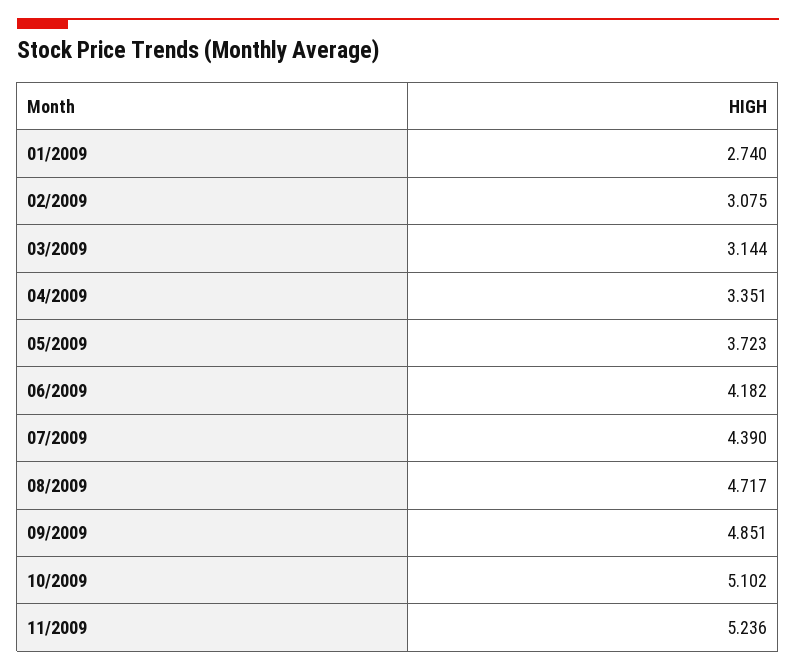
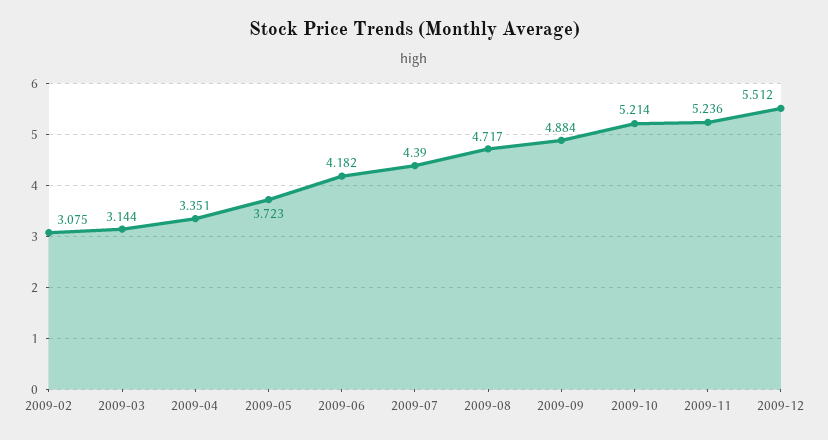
01/2009: 2.74 -> none
09/2009: 4.851 -> 4.884
10/2009: 5.102 -> 5.214
2009-12: none -> 5.512

